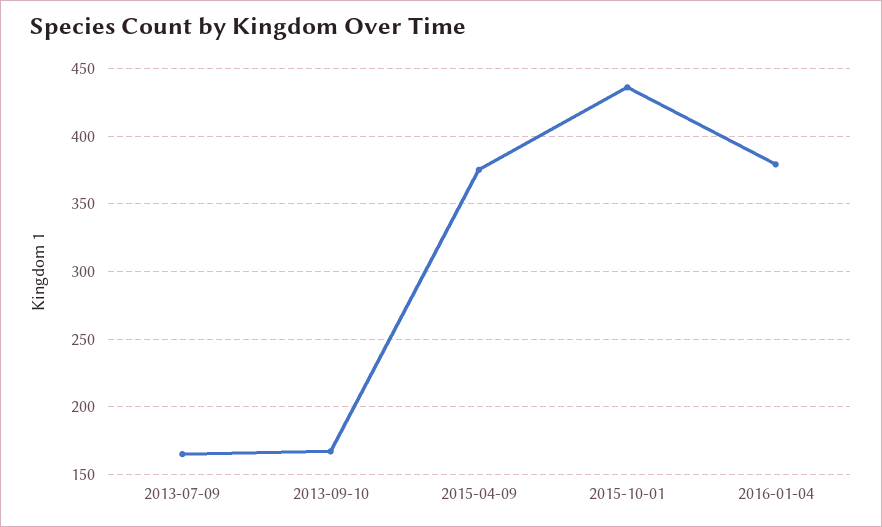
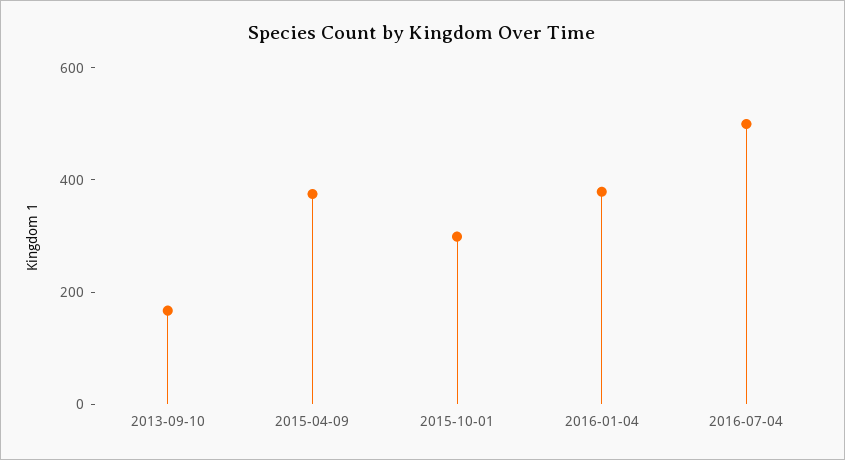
2013-07-09: 165 -> none
2015-10-01: 435 -> 300
2016-07-04: none -> 500

